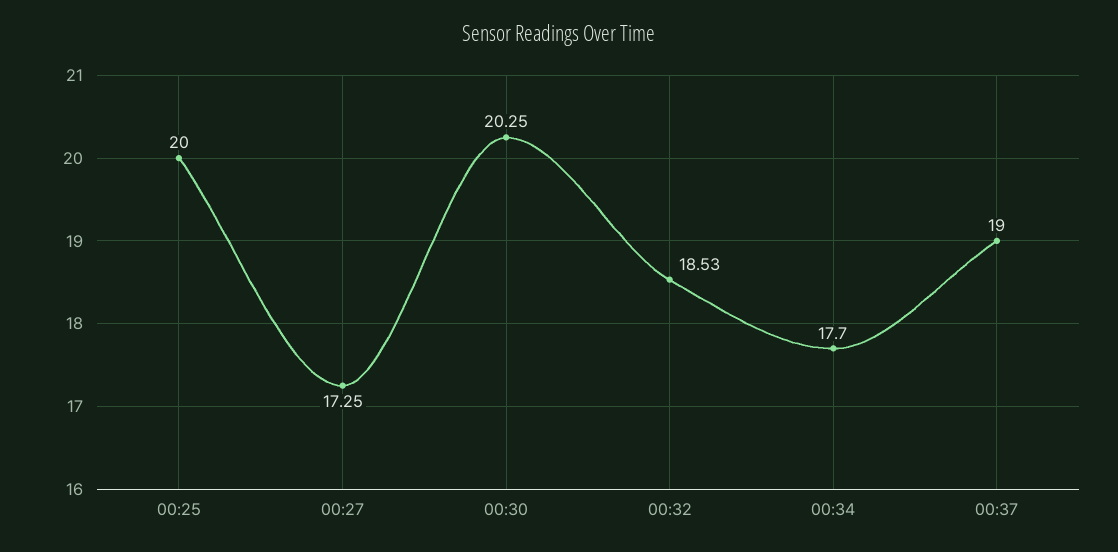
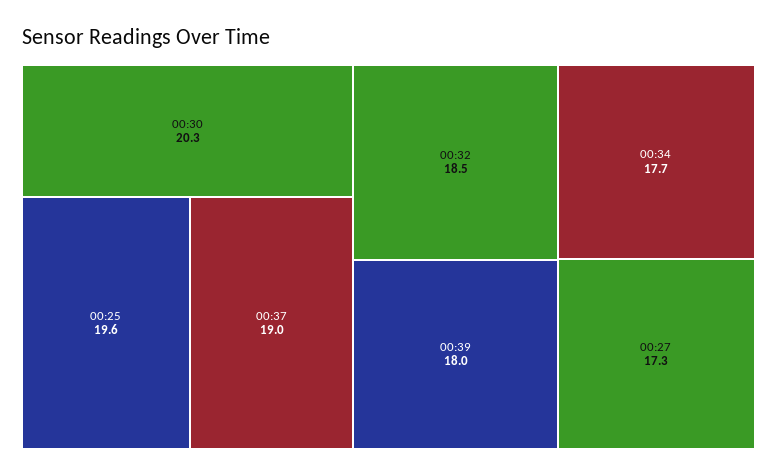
00:25: 20 -> 19.6
00:39: none -> 18

